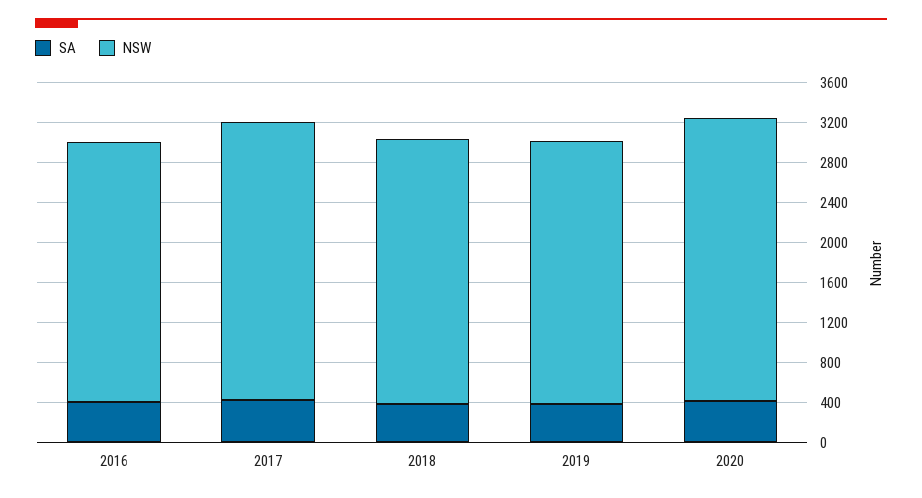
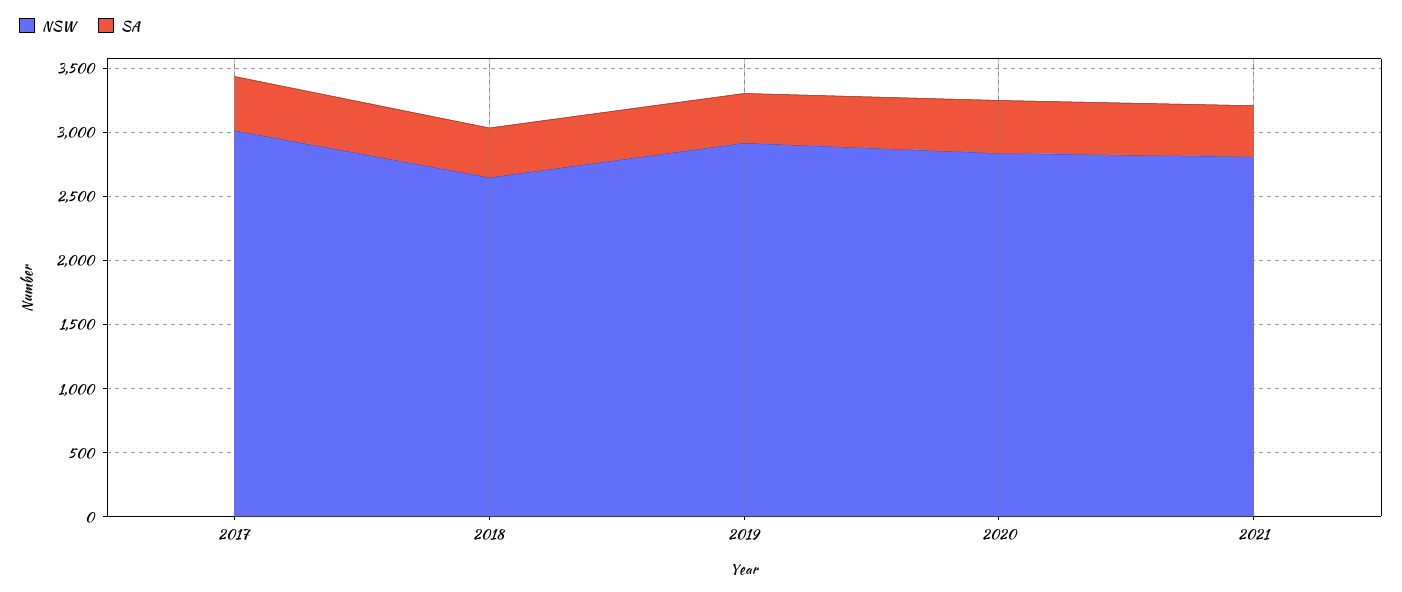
SA, 2016: 400 -> none
NSW, 2016: 2600 -> none
NSW, 2017: 2800 -> 3000
NSW, 2019: 2600 -> 2900
NSW, 2021: none -> 2800
SA, 2021: none -> 400

